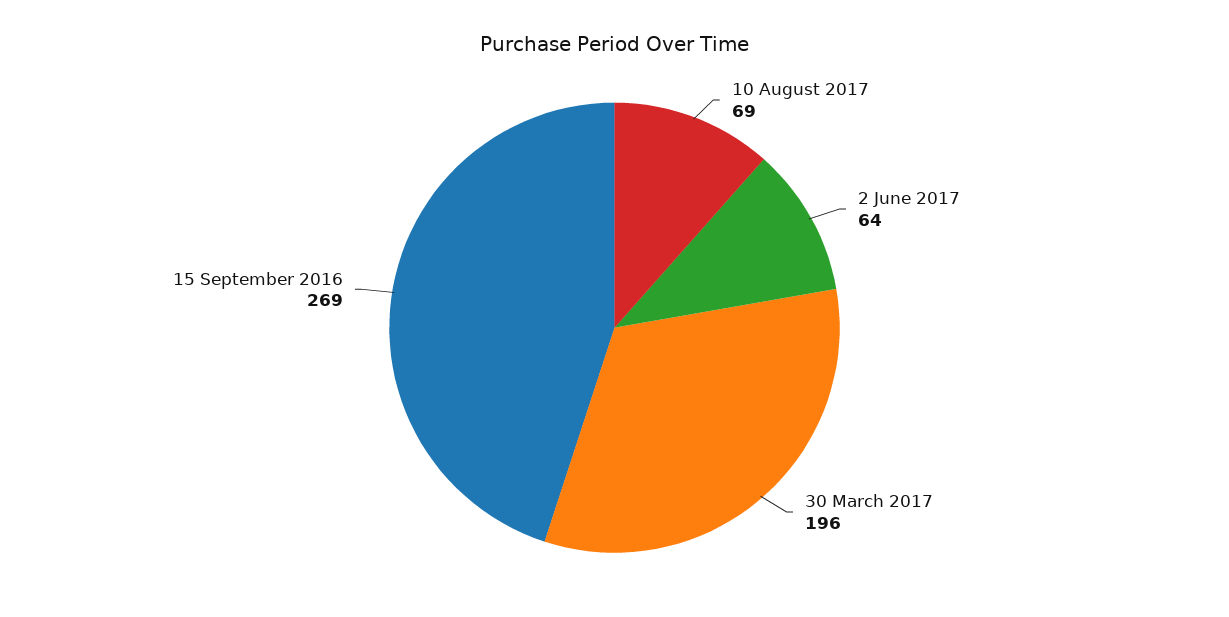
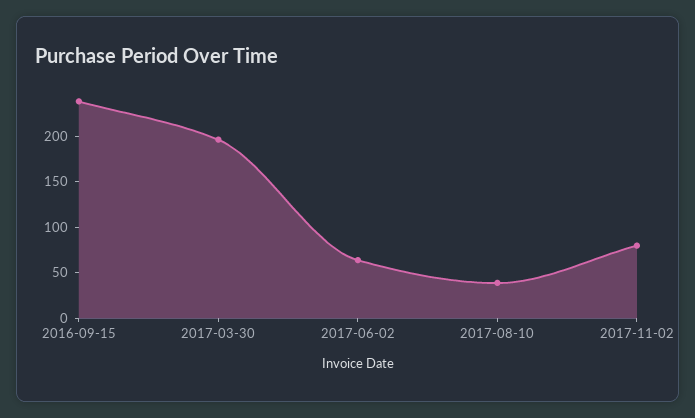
10 August 2017: 69 -> 40
15 September 2016: 269 -> 240
2017-11-02: none -> 80

